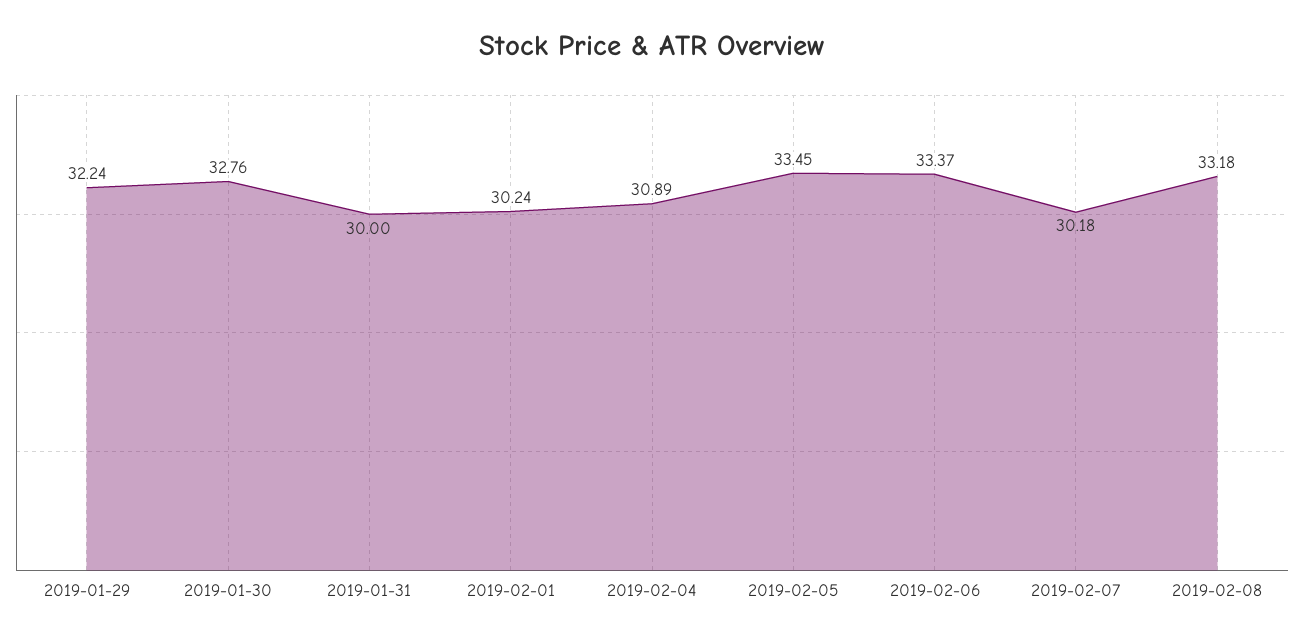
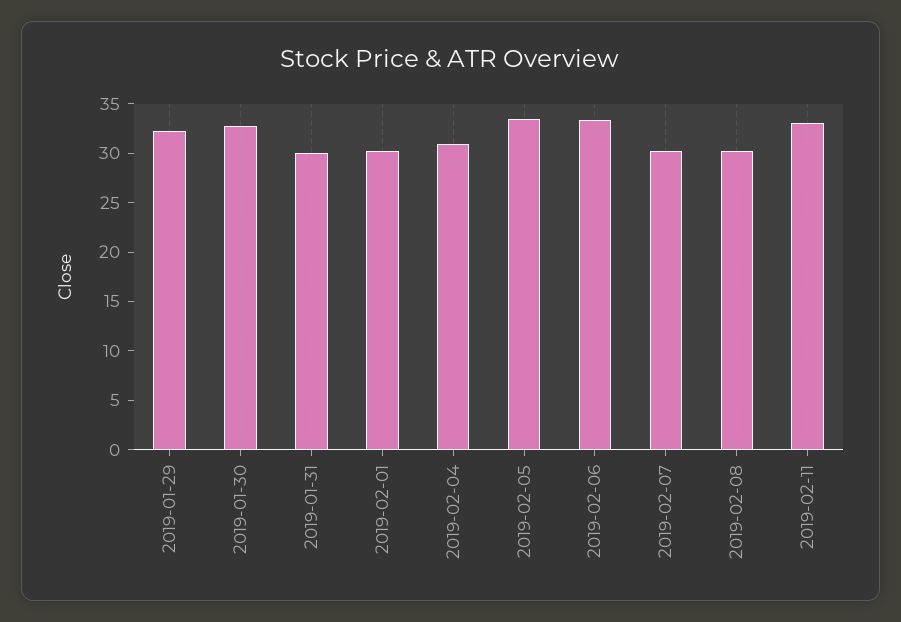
2019-02-08: 33.18 -> 30
2019-02-11: none -> 33

